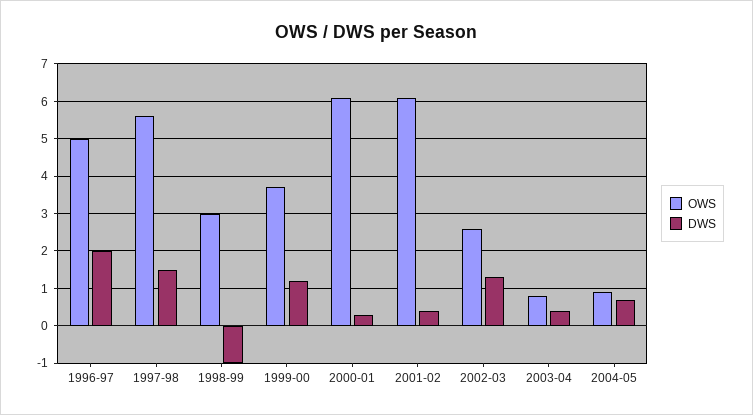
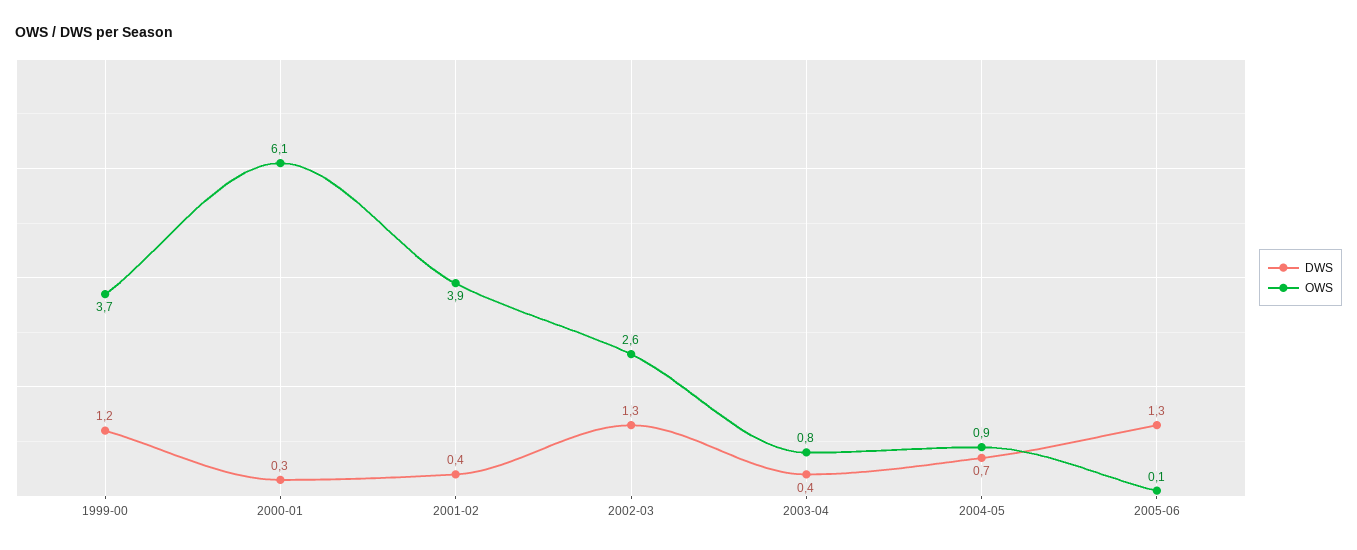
OWS, 1996-97: 5 -> none
DWS, 1996-97: 2 -> none
OWS, 1997-98: 5.5 -> none
DWS, 1997-98: 1.5 -> none
OWS, 1998-99: 3 -> none
DWS, 1998-99: -1 -> none
OWS, 2001-02: 6 -> 3.9
DWS, 2005-06: none -> 1.3
OWS, 2005-06: none -> 0.1

